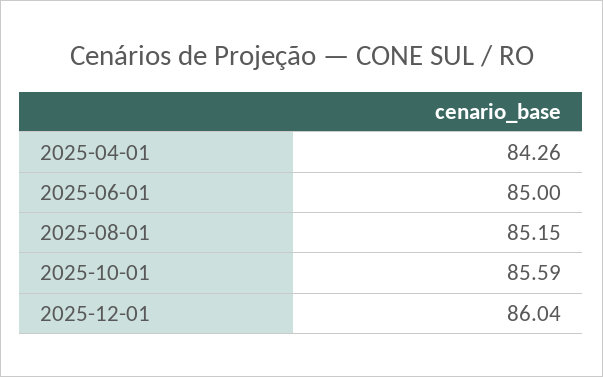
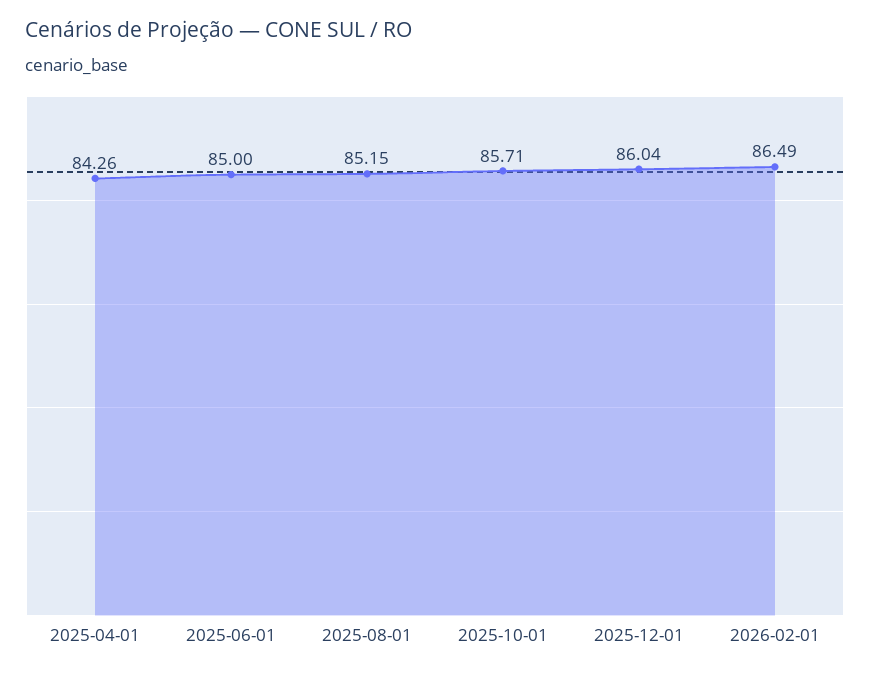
2025-10-01: 85.59 -> 85.71
2026-02-01: none -> 86.49

